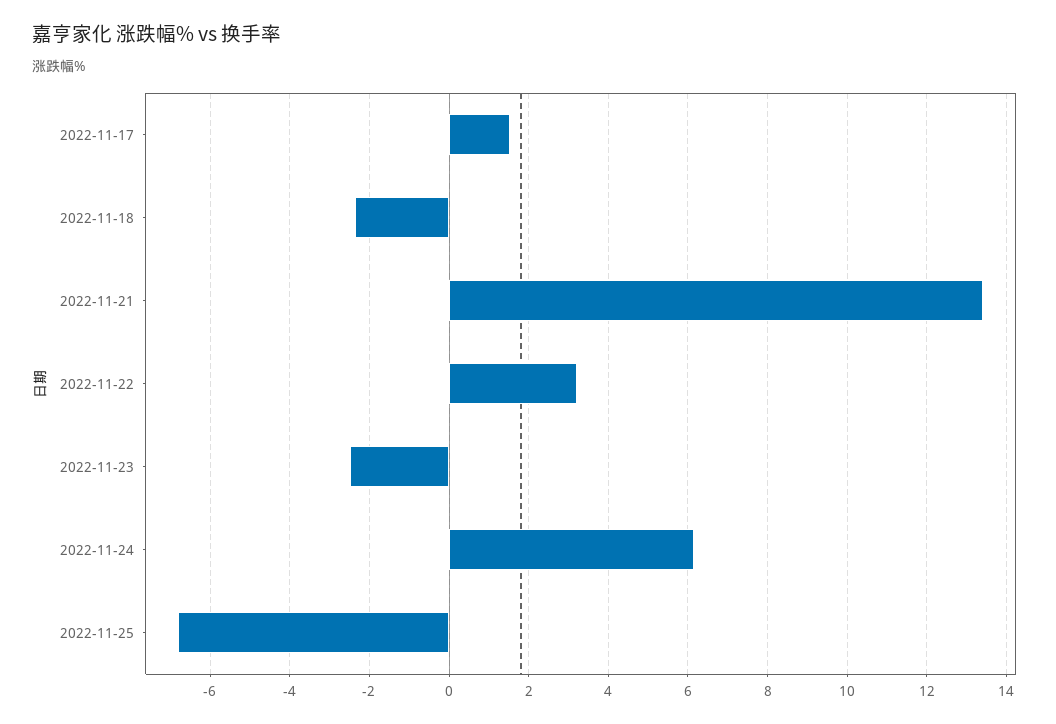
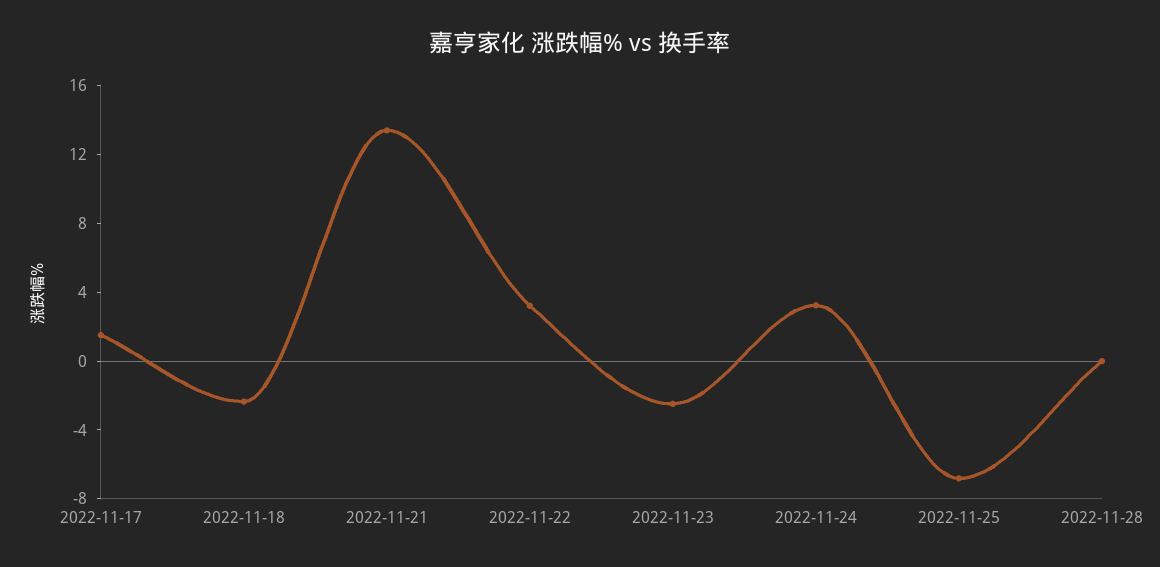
2022-11-24: 6.2 -> 3
2022-11-28: none -> 0

